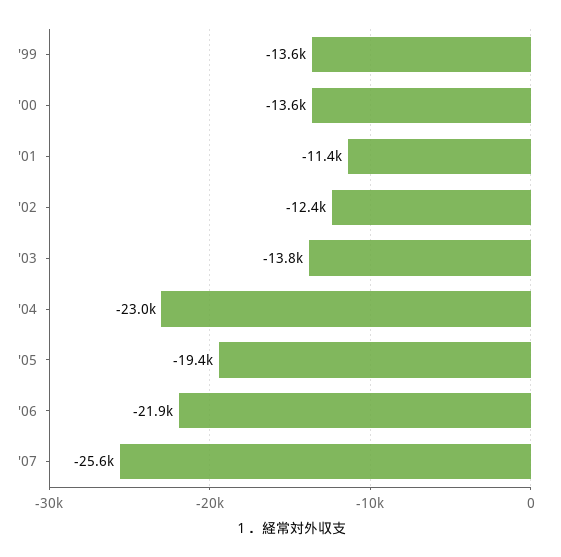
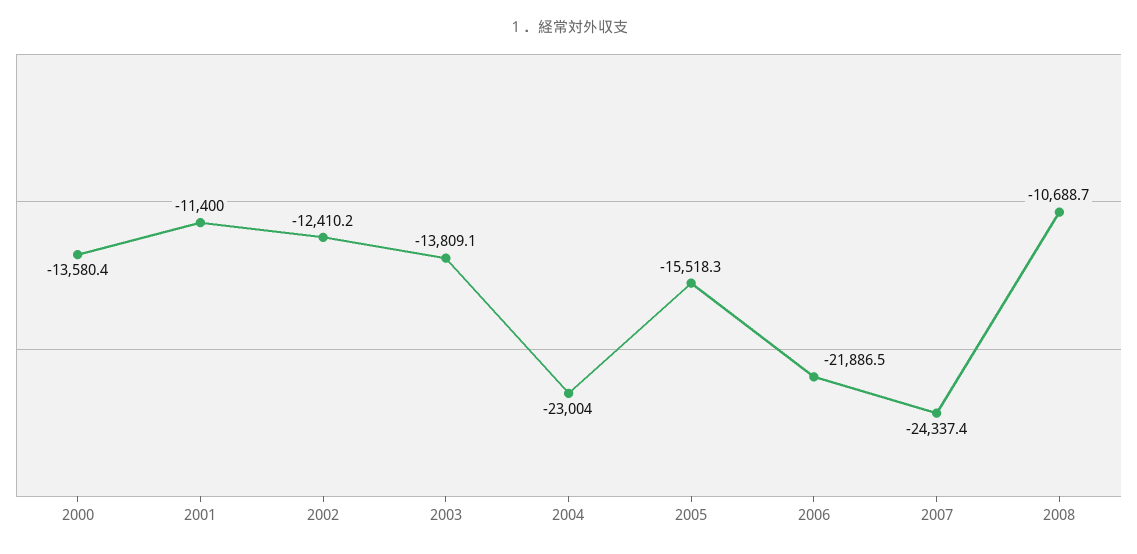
'99: -13600 -> none
'05: -19400 -> -15518.3
'07: -25600 -> -24337.4
2008: none -> -10688.7

